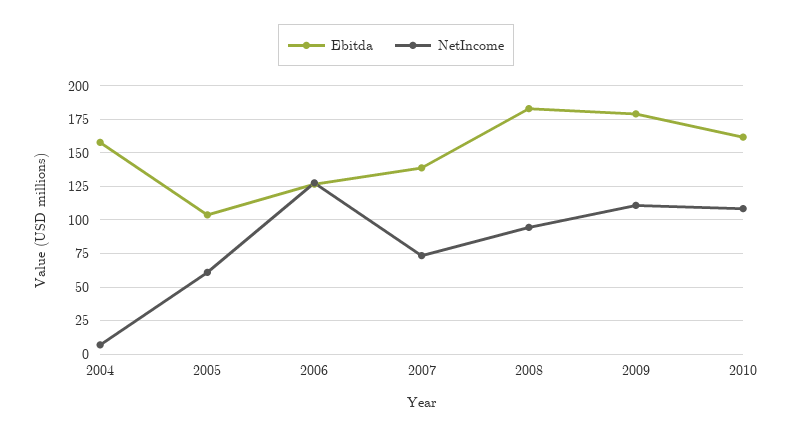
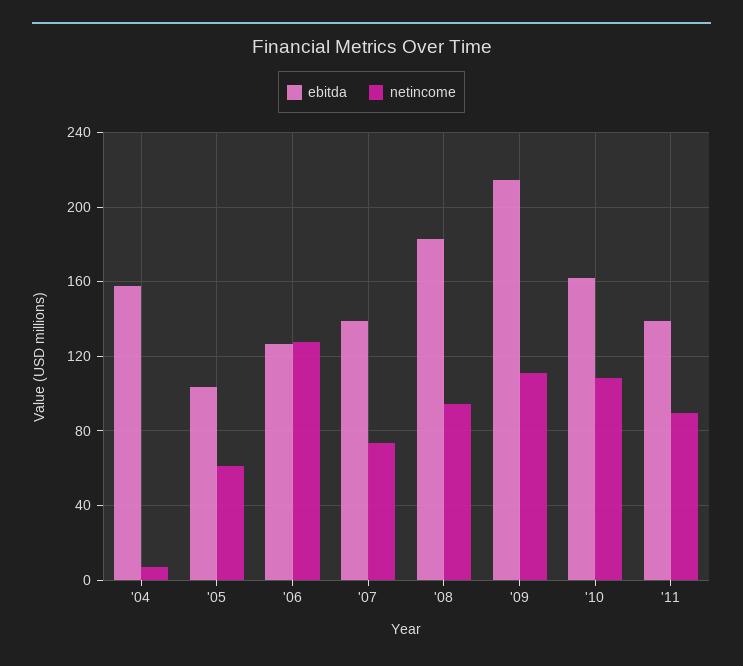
Ebitda, 2009: 180 -> 215
Ebitda, '11: none -> 140
NetIncome, '11: none -> 90

